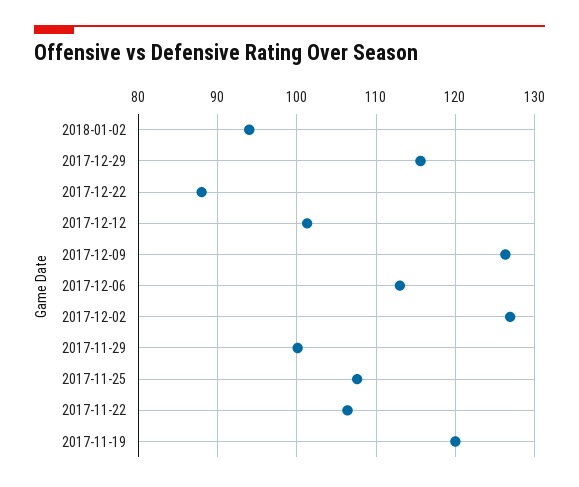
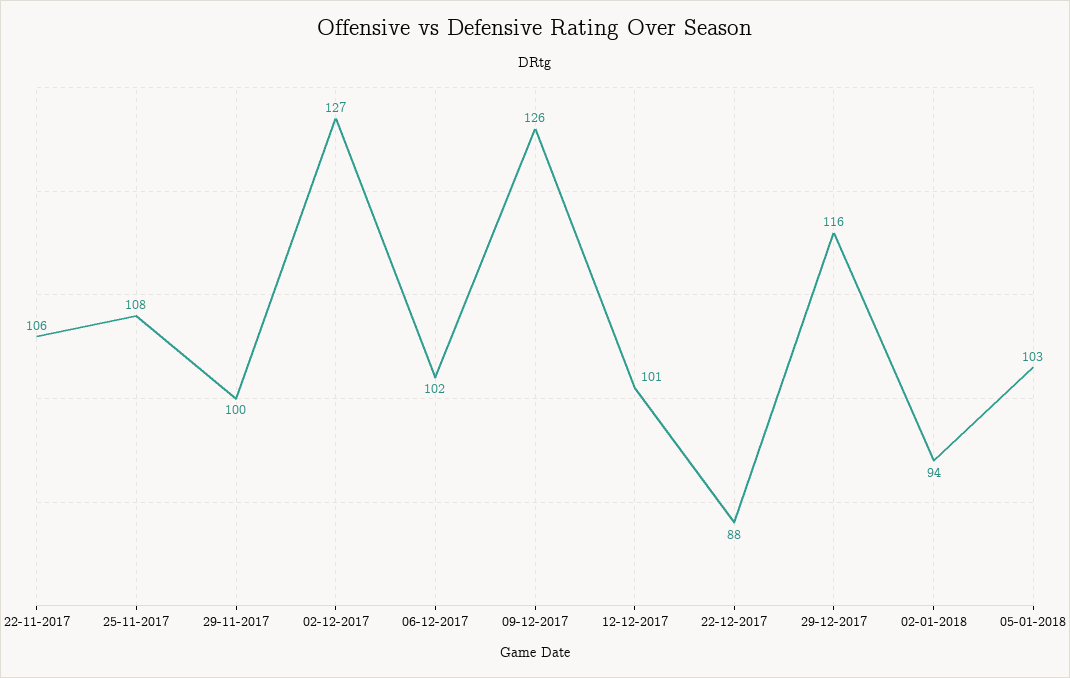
2017-12-06: 113 -> 102
2017-11-19: 120 -> none
05-01-2018: none -> 103

